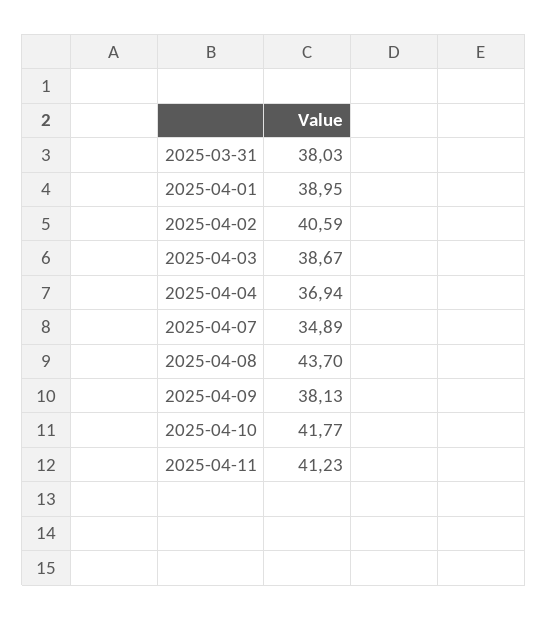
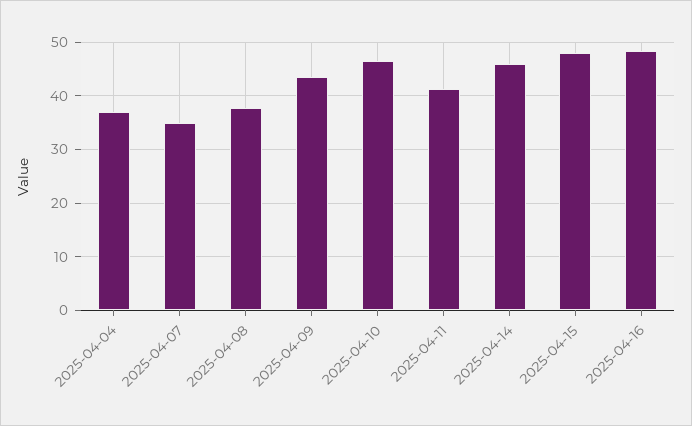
2025-03-31: 38.03 -> none
2025-04-01: 38.95 -> none
2025-04-02: 40.59 -> none
2025-04-03: 38.67 -> none
2025-04-08: 43.7 -> 38
2025-04-09: 38.13 -> 44
2025-04-10: 41.77 -> 46
2025-04-14: none -> 46
2025-04-15: none -> 48
2025-04-16: none -> 48

